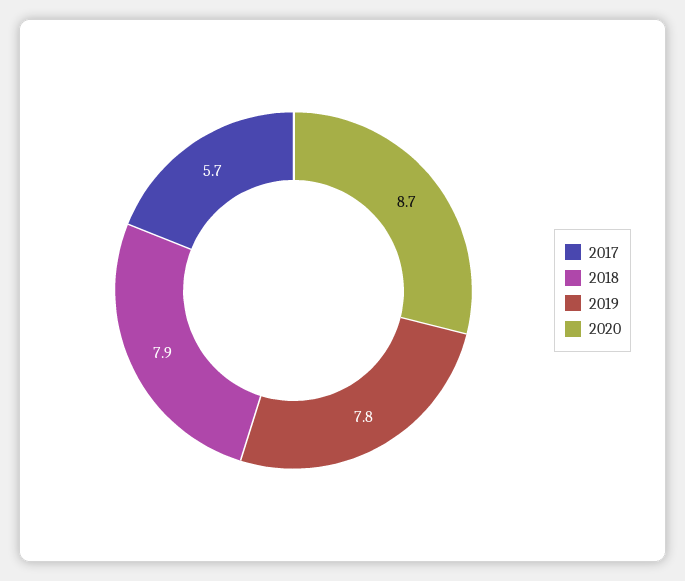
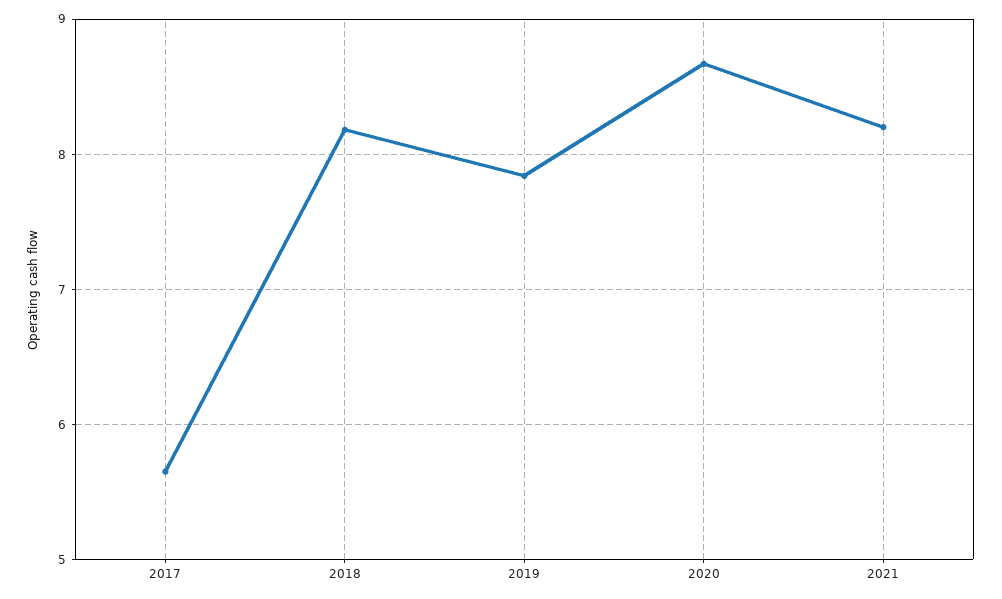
2018: 7.9 -> 8.2
2021: none -> 8.2

